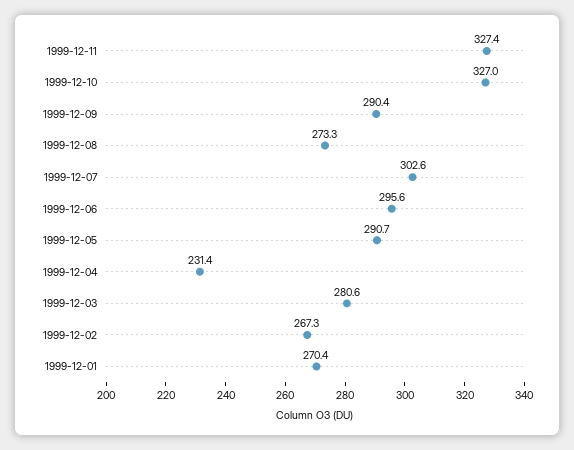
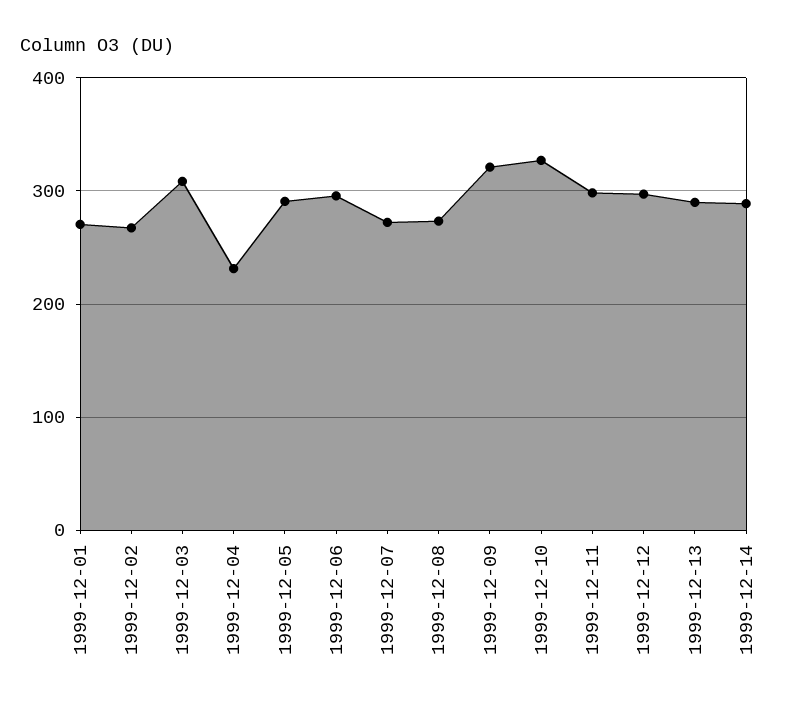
1999-12-11: 327.4 -> 300
1999-12-09: 290.4 -> 320
1999-12-07: 302.6 -> 270
1999-12-03: 280.6 -> 310
1999-12-12: none -> 300
1999-12-13: none -> 290
1999-12-14: none -> 290

